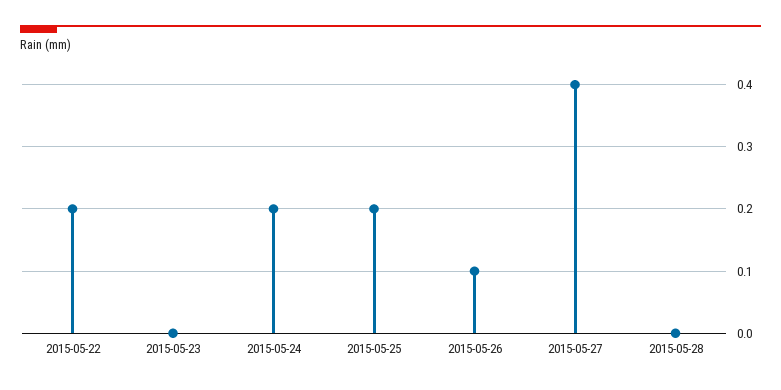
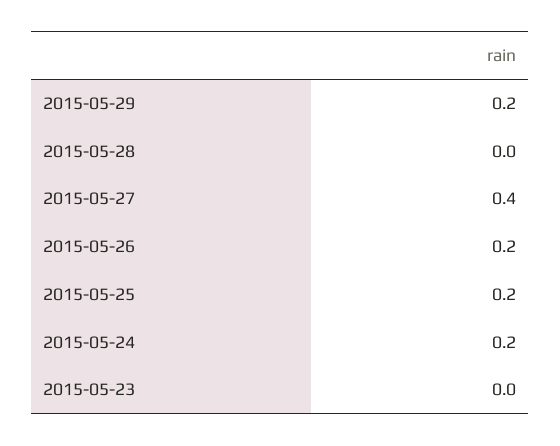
2015-05-22: 0.2 -> none
2015-05-26: 0.1 -> 0.2
2015-05-29: none -> 0.2

